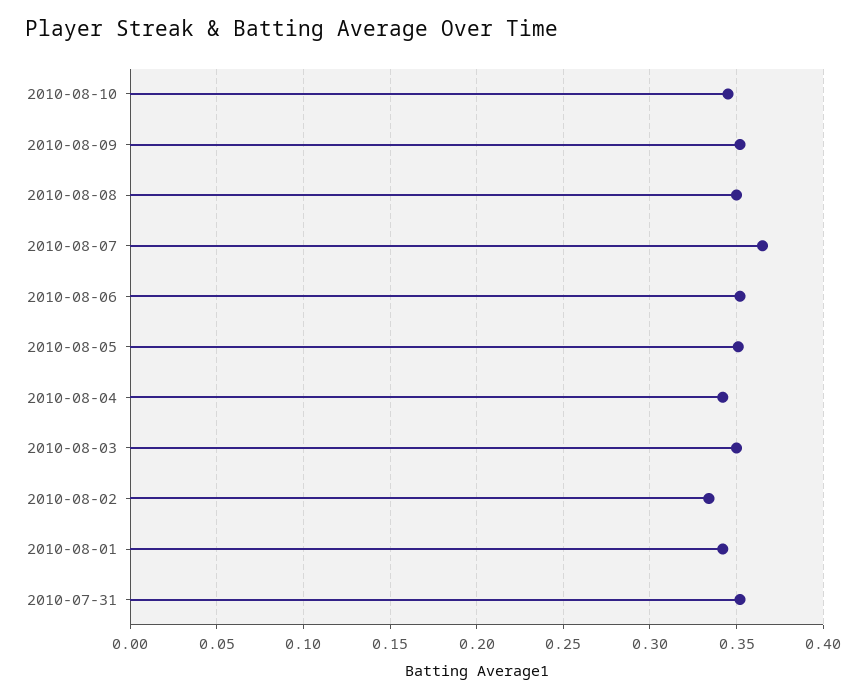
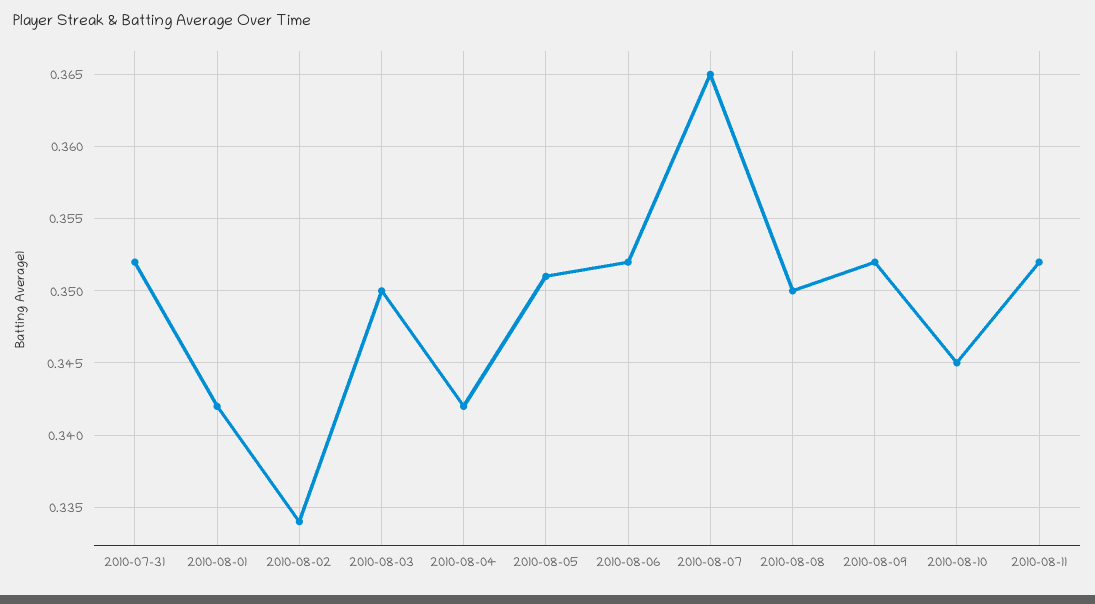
2010-08-11: none -> 0.352

